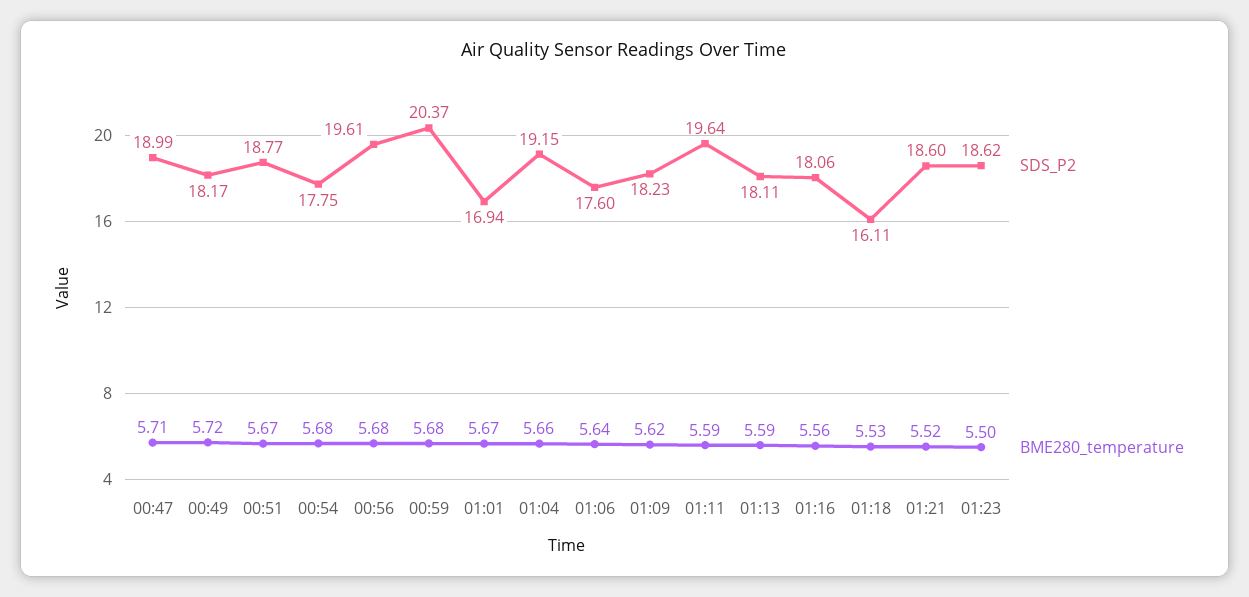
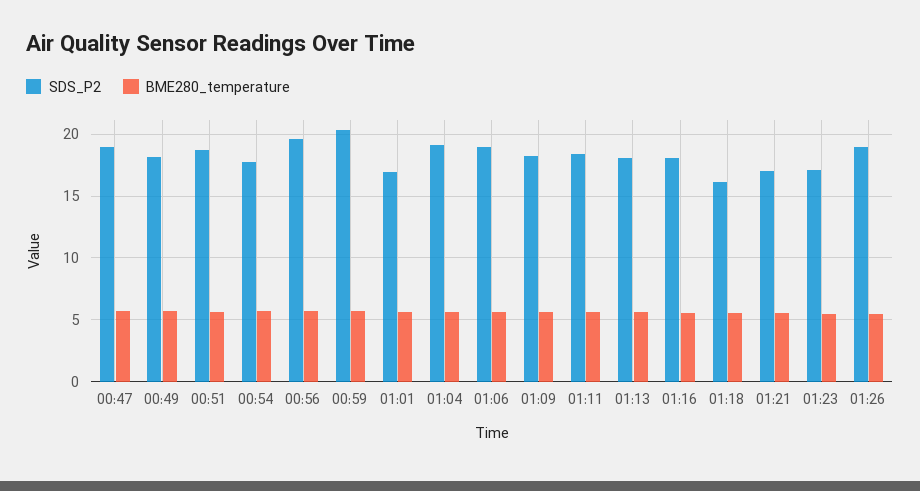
SDS_P2, 01:06: 17.6 -> 19
SDS_P2, 01:11: 19.64 -> 18.5
SDS_P2, 01:21: 18.6 -> 17
SDS_P2, 01:23: 18.62 -> 17
SDS_P2, 01:26: none -> 19
BME280_temperature, 01:26: none -> 5.5

